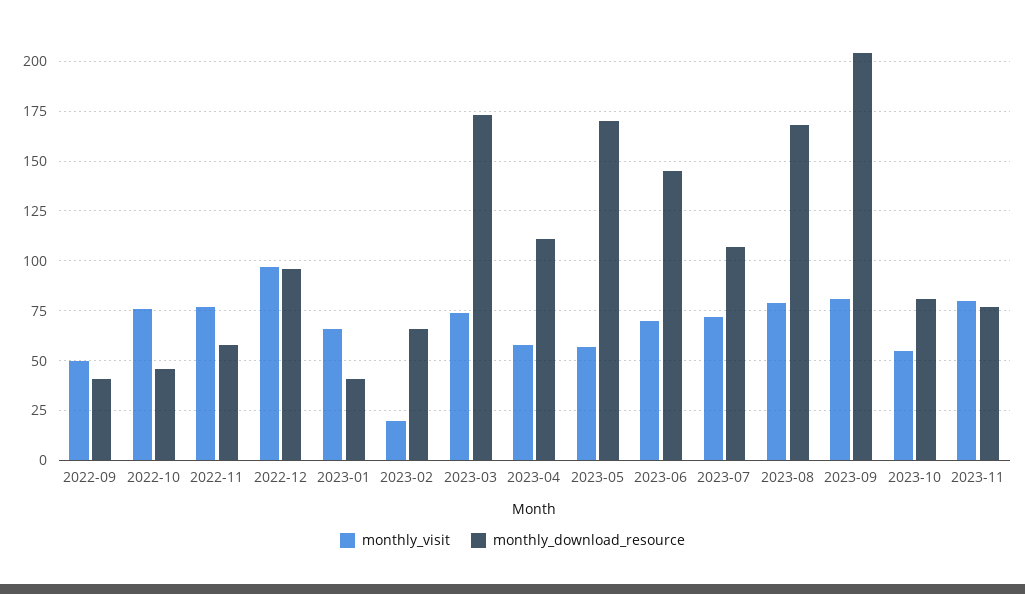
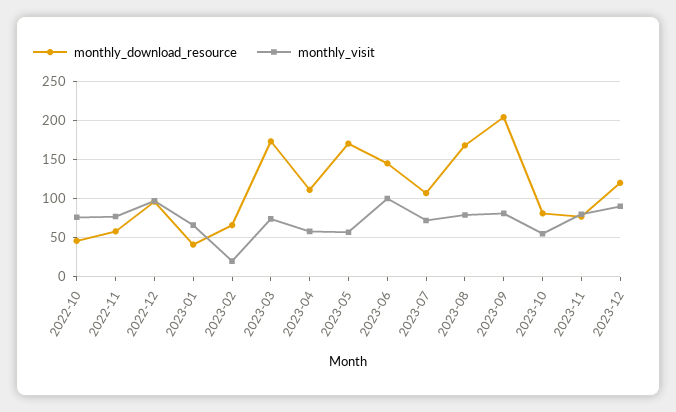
monthly_visit, 2022-09: 50 -> none
monthly_download_resource, 2022-09: 40 -> none
monthly_visit, 2023-06: 70 -> 100
monthly_download_resource, 2023-12: none -> 120
monthly_visit, 2023-12: none -> 90

